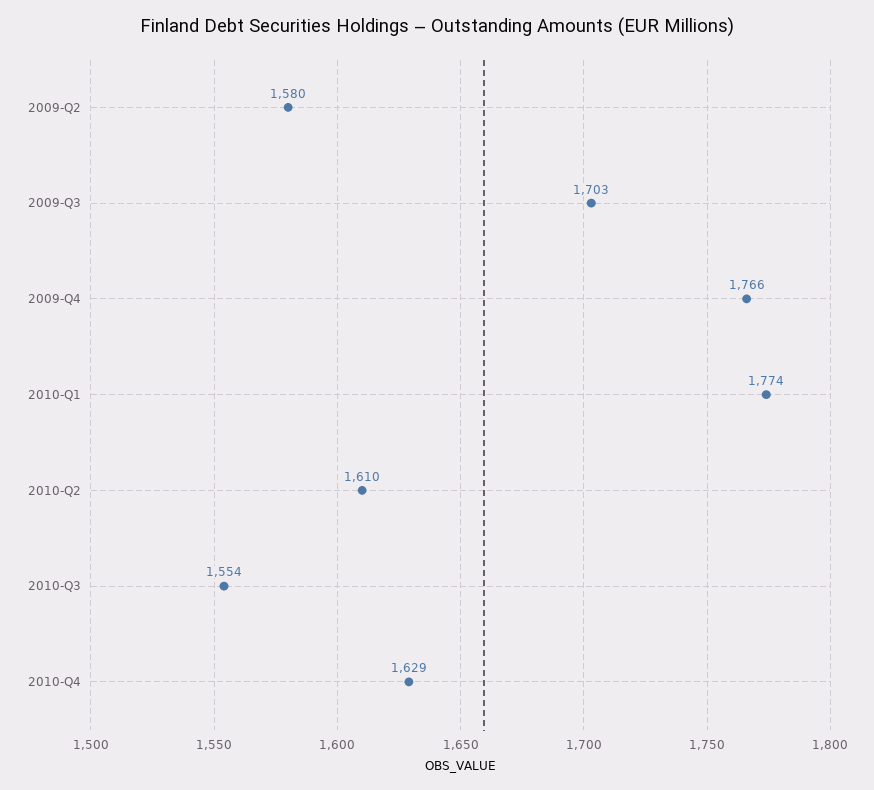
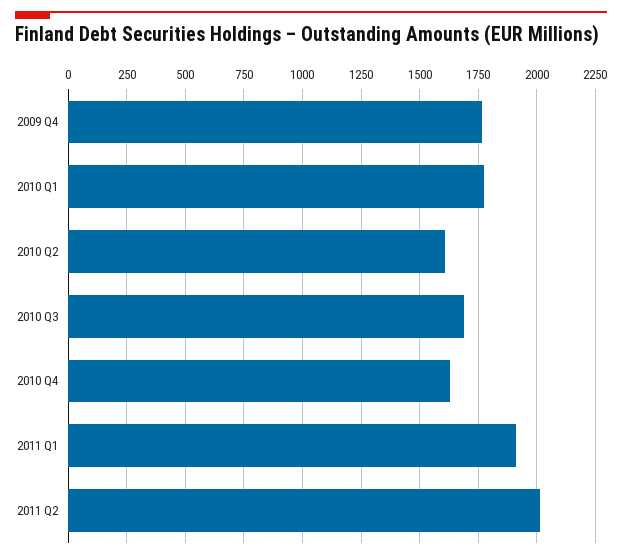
2009-Q2: 1580 -> none
2009-Q3: 1703 -> none
2010-Q3: 1554 -> 1700
2011 Q1: none -> 1900
2011 Q2: none -> 2000

